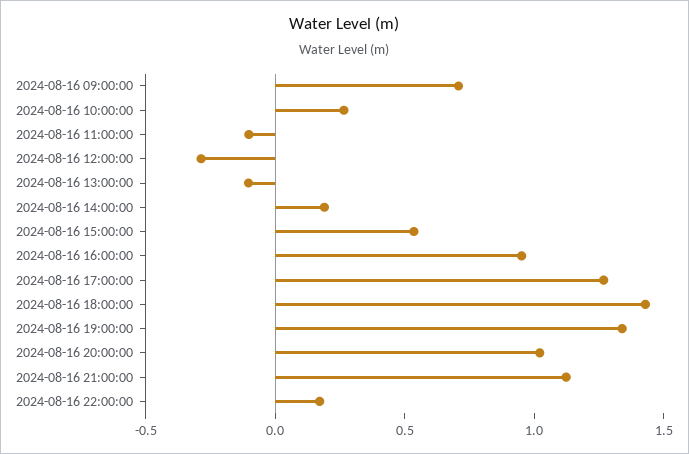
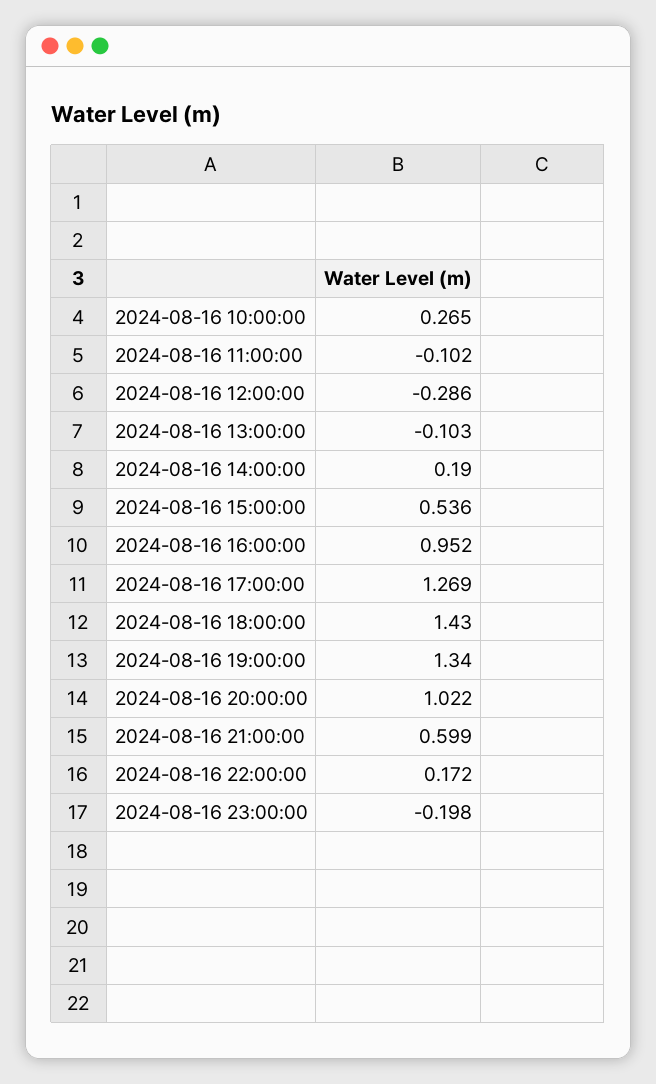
2024-08-16 09:00:00: 0.7 -> none
2024-08-16 21:00:00: 1.1 -> 0.599
2024-08-16 23:00:00: none -> -0.198

